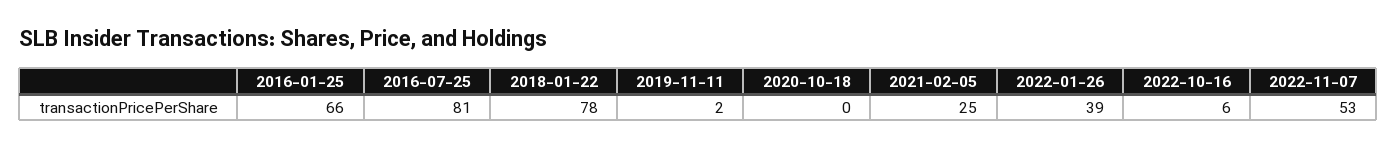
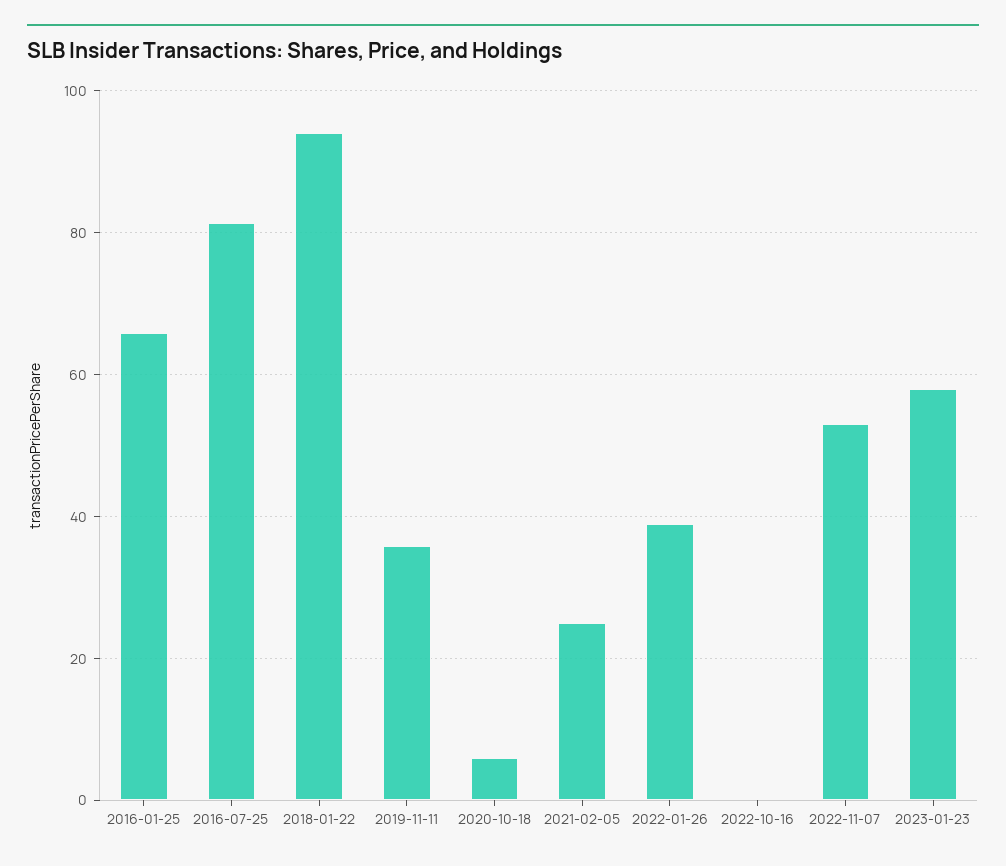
2018-01-22: 78 -> 94
2019-11-11: 2 -> 36
2020-10-18: 0 -> 6
2022-10-16: 6 -> 0
2023-01-23: none -> 58

